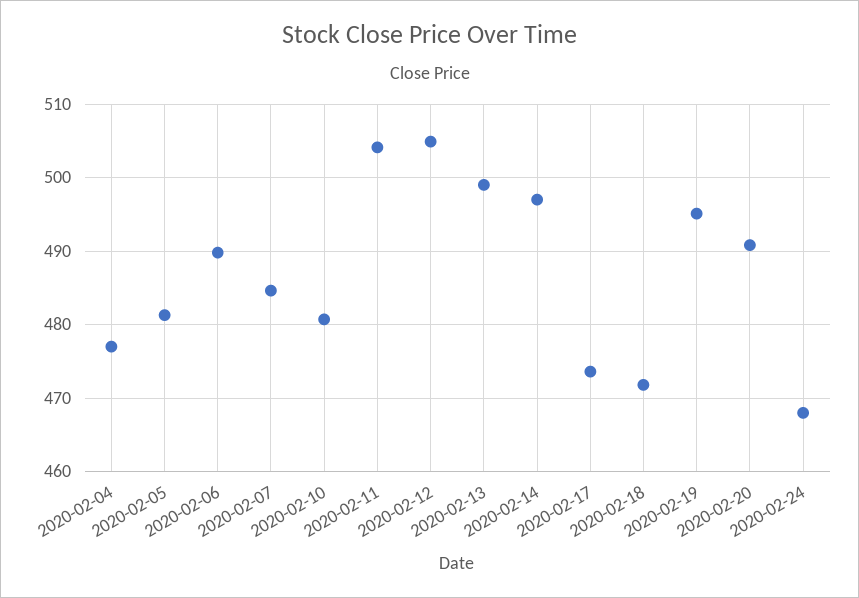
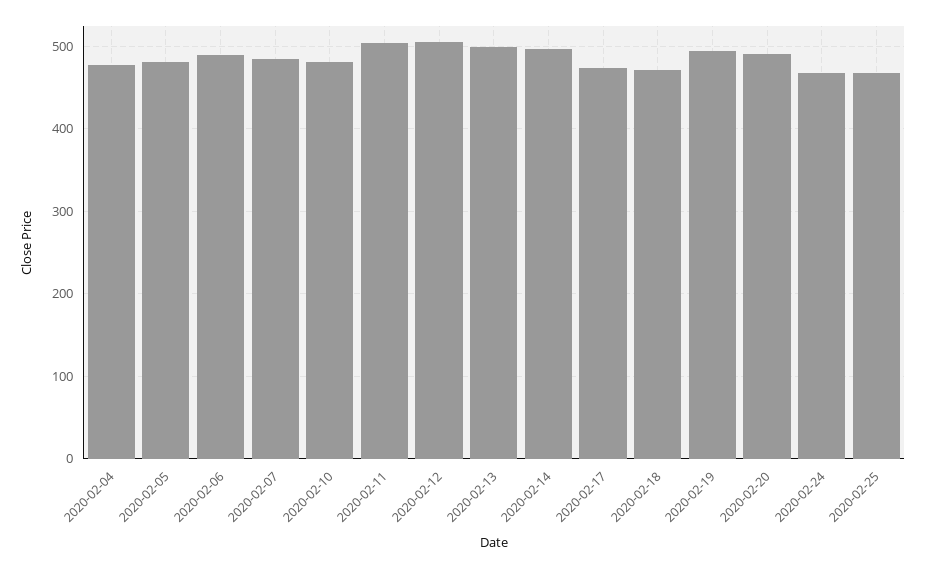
2020-02-25: none -> 470

